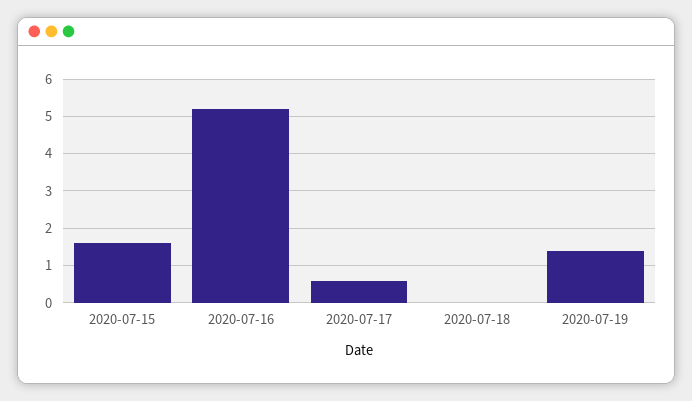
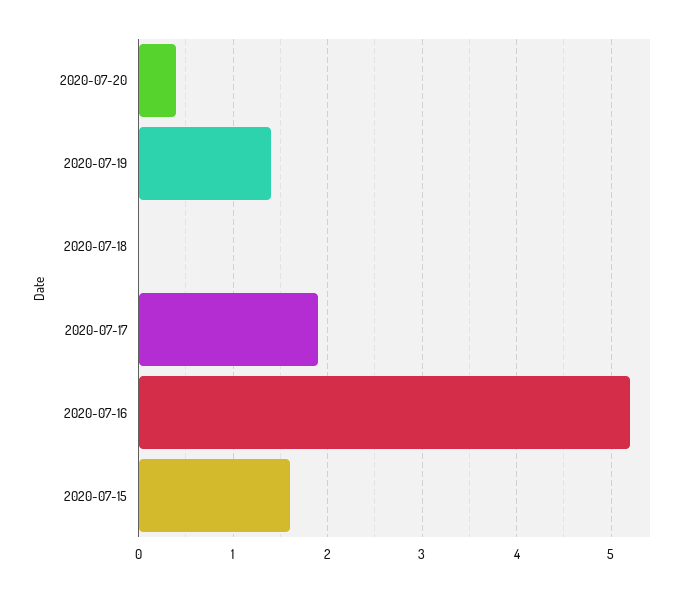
2020-07-17: 0.5 -> 1.9
2020-07-20: none -> 0.4

